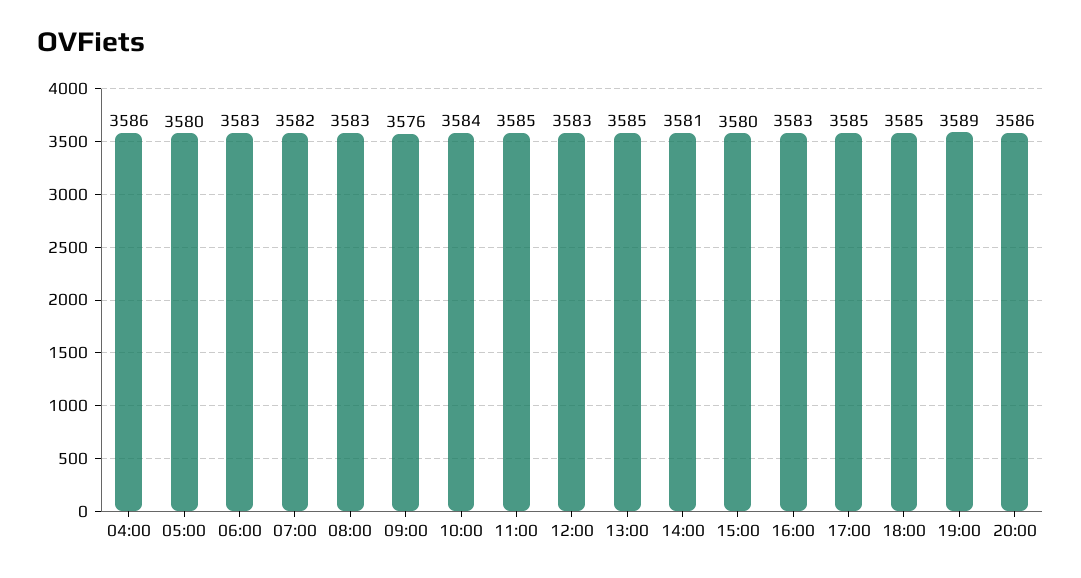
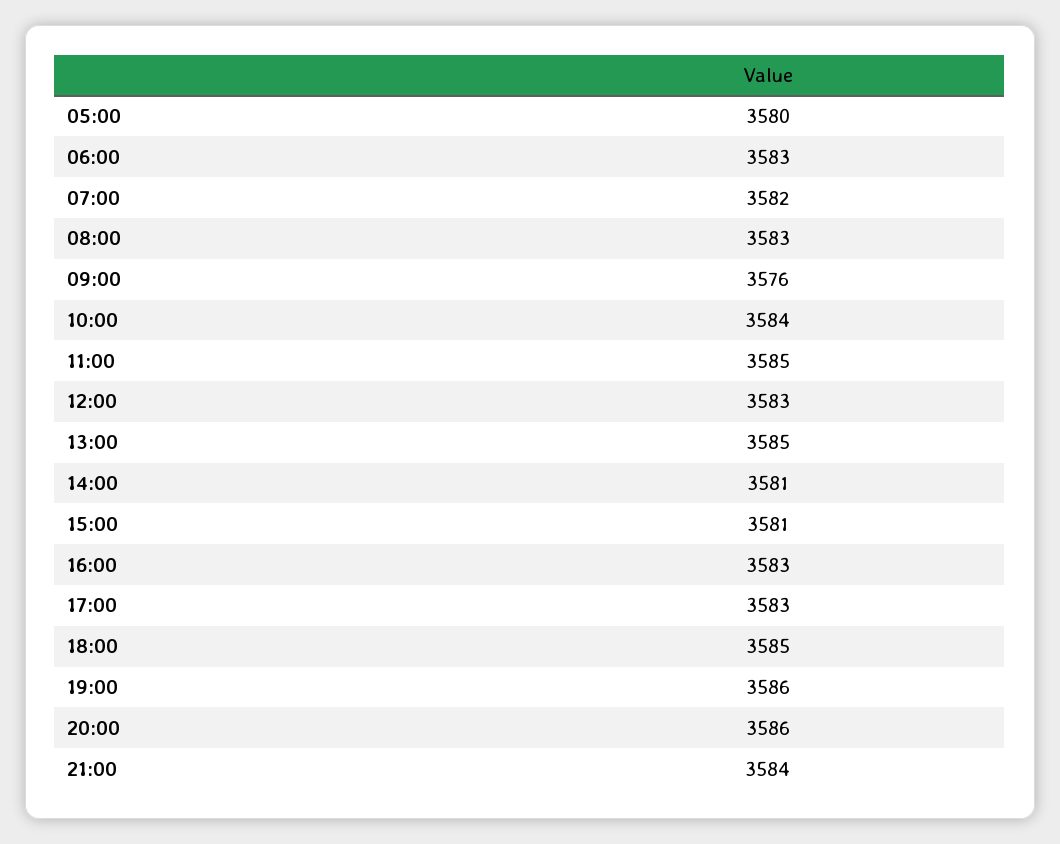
04:00: 3586 -> none
15:00: 3580 -> 3581
17:00: 3585 -> 3583
19:00: 3589 -> 3586
21:00: none -> 3584

